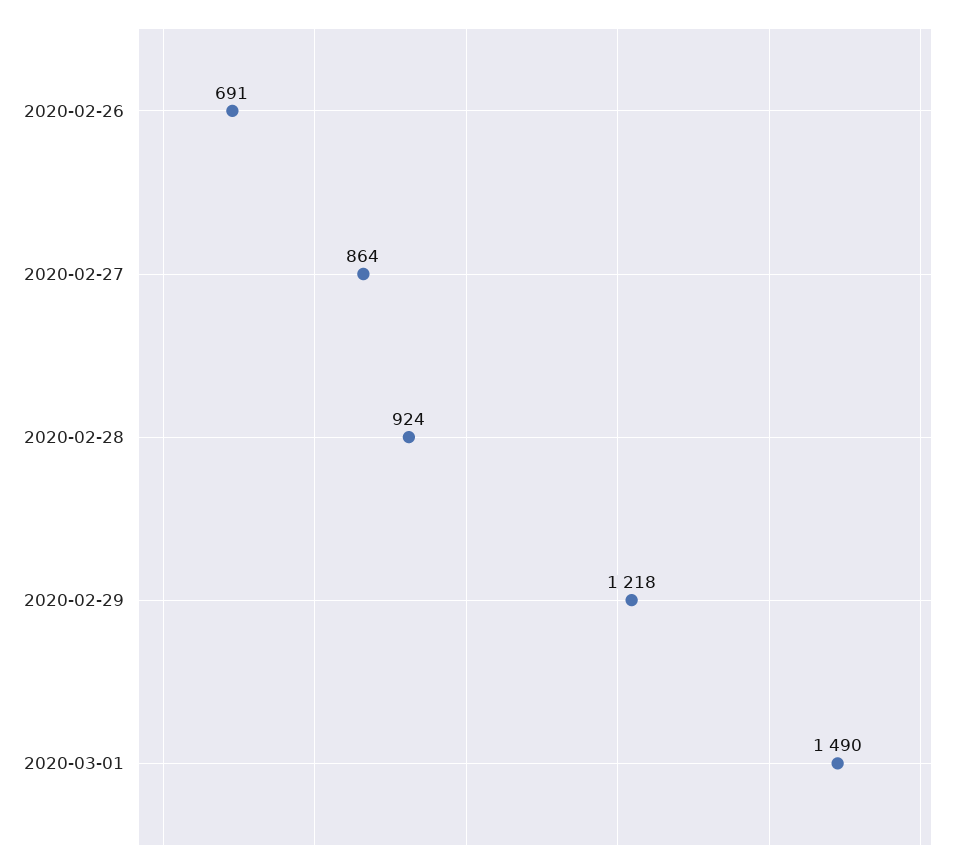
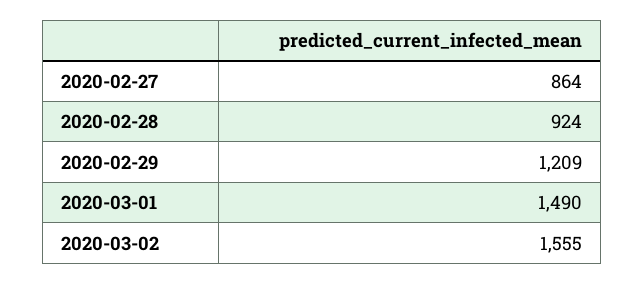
2020-02-26: 691 -> none
2020-02-29: 1218 -> 1209
2020-03-02: none -> 1555

